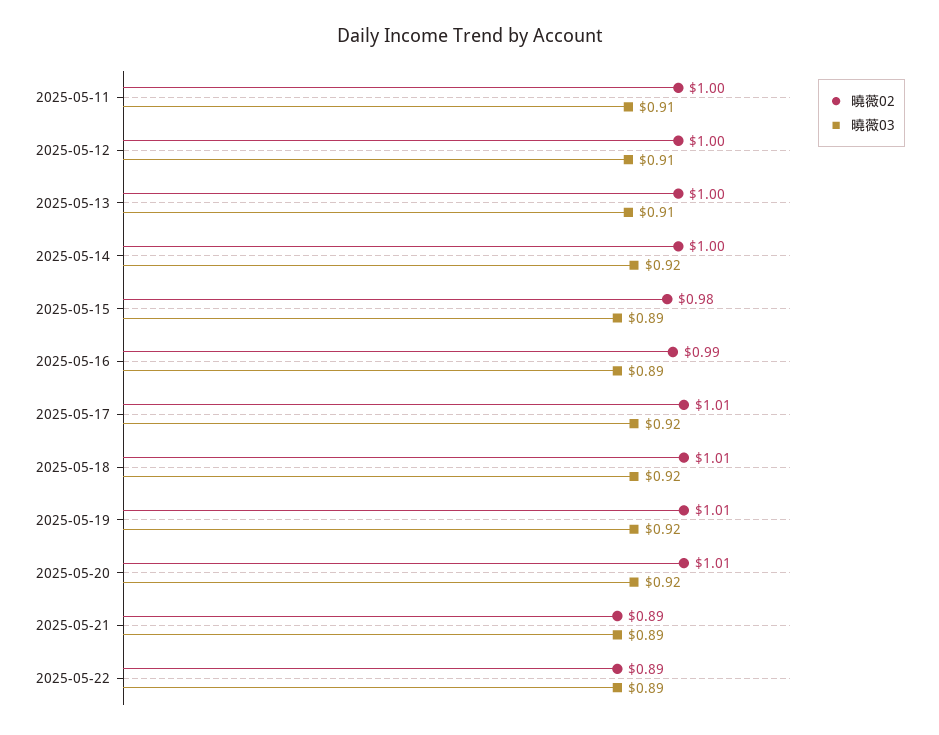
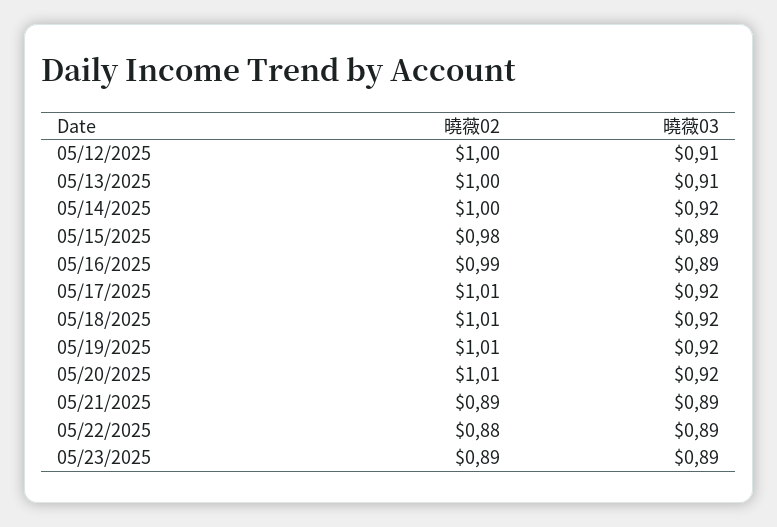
曉薇02, 2025-05-11: 1 -> none
曉薇03, 2025-05-11: 0.91 -> none
曉薇02, 2025-05-22: 0.89 -> 0.88
曉薇02, 05/23/2025: none -> 0.89
曉薇03, 05/23/2025: none -> 0.89

